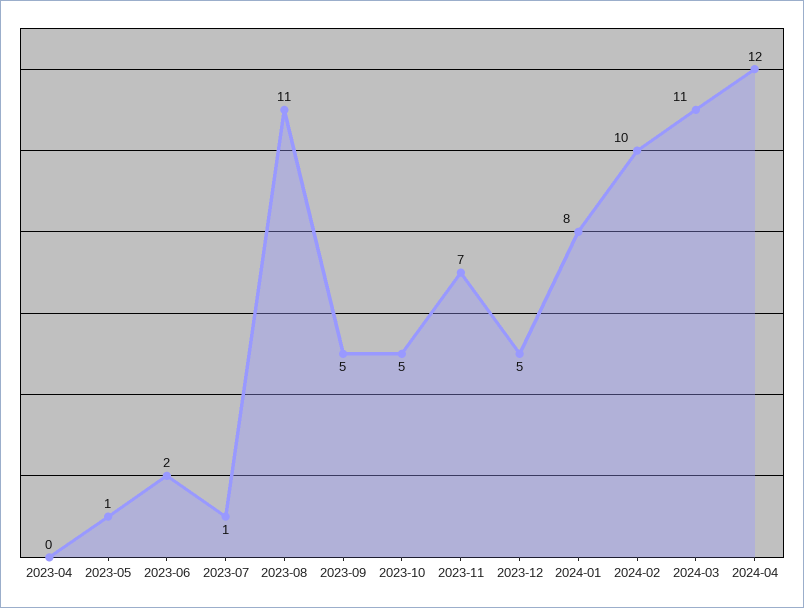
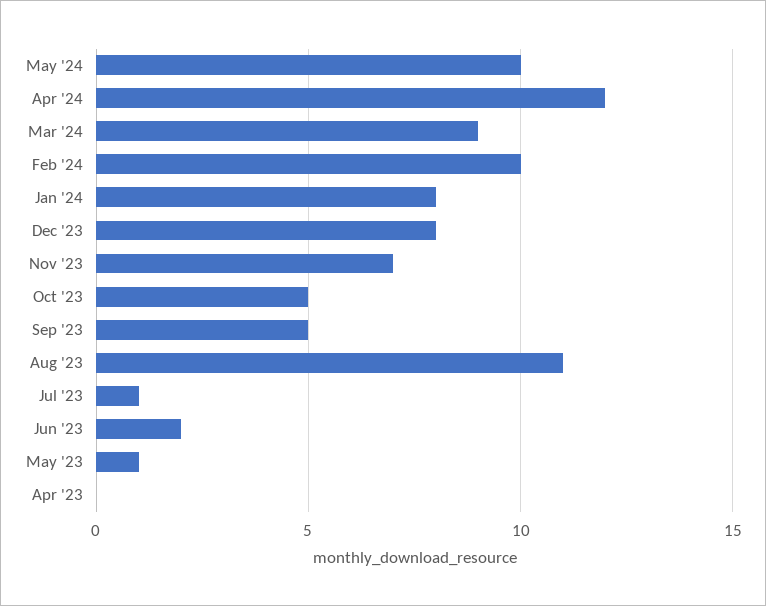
2023-12: 5 -> 8
2024-03: 11 -> 9
May '24: none -> 10

